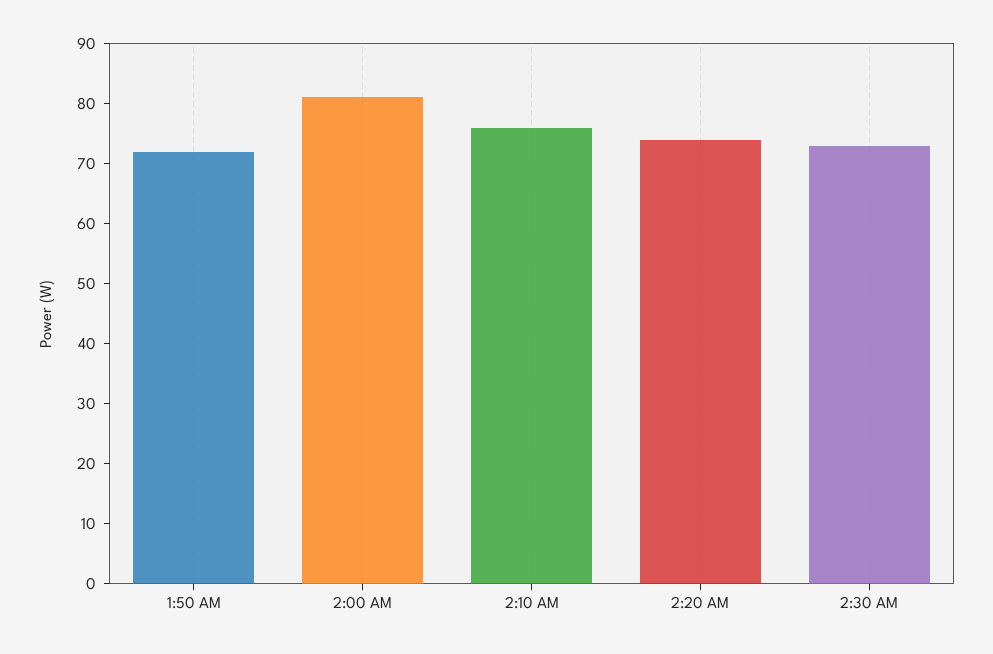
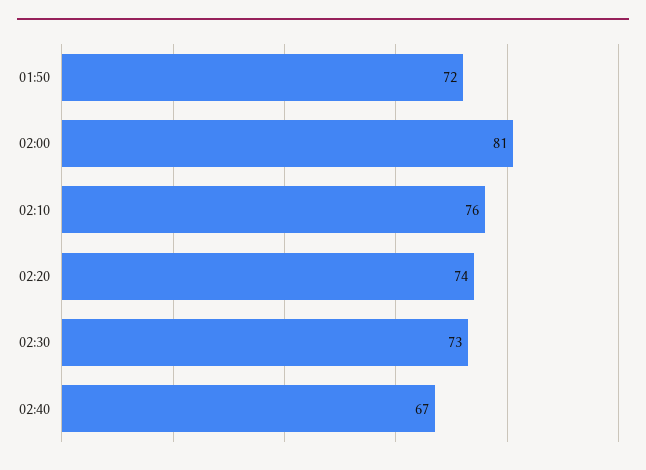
02:40: none -> 67

